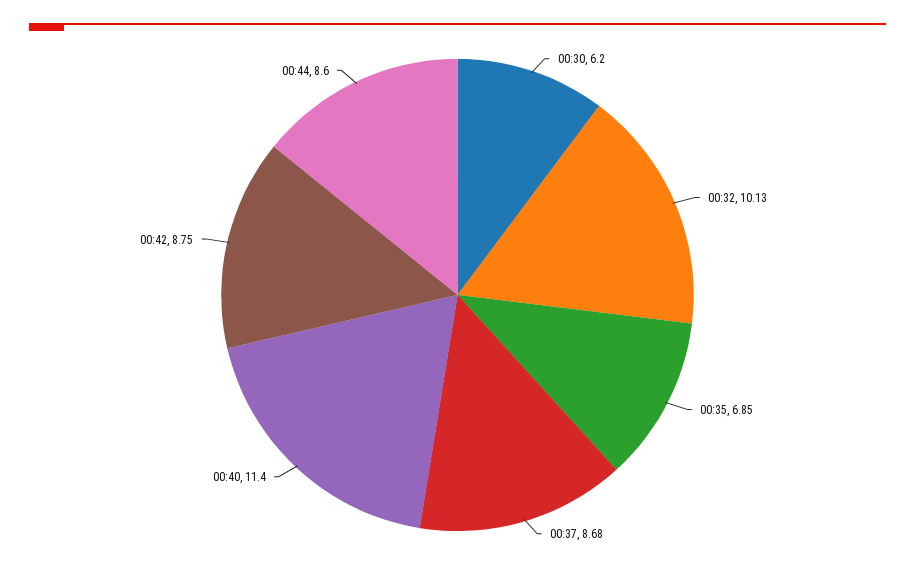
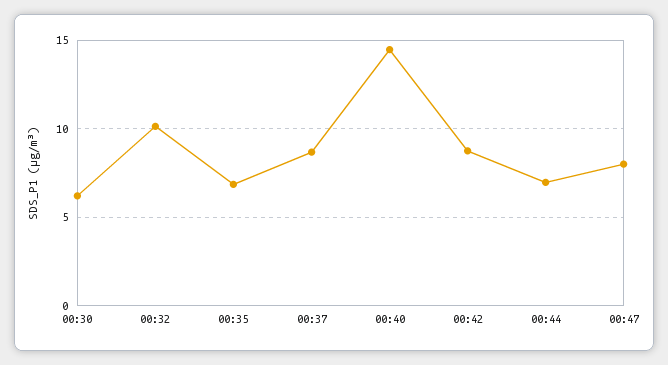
00:40: 11.4 -> 14.5
00:44: 8.6 -> 7
00:47: none -> 8

